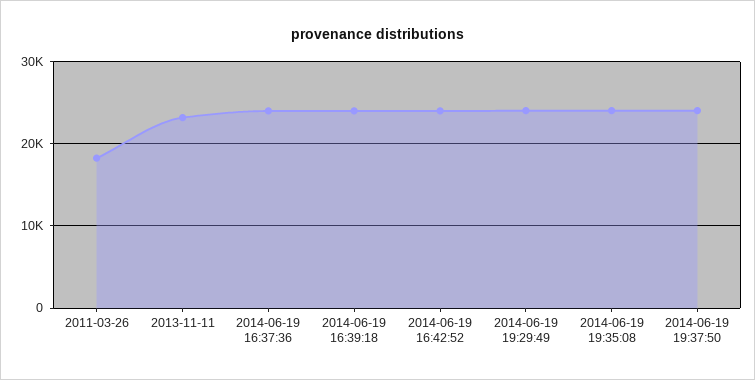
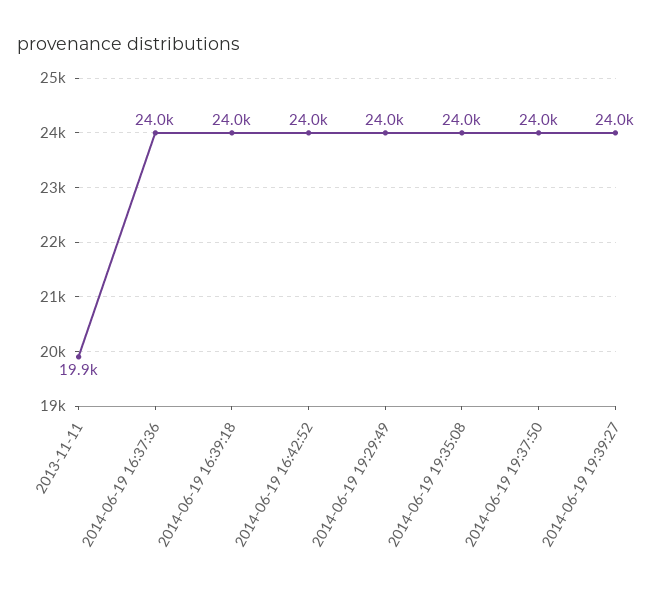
2011-03-26: 18000 -> none
2013-11-11: 23000 -> 19900
2014-06-19 19:39:27: none -> 24000

